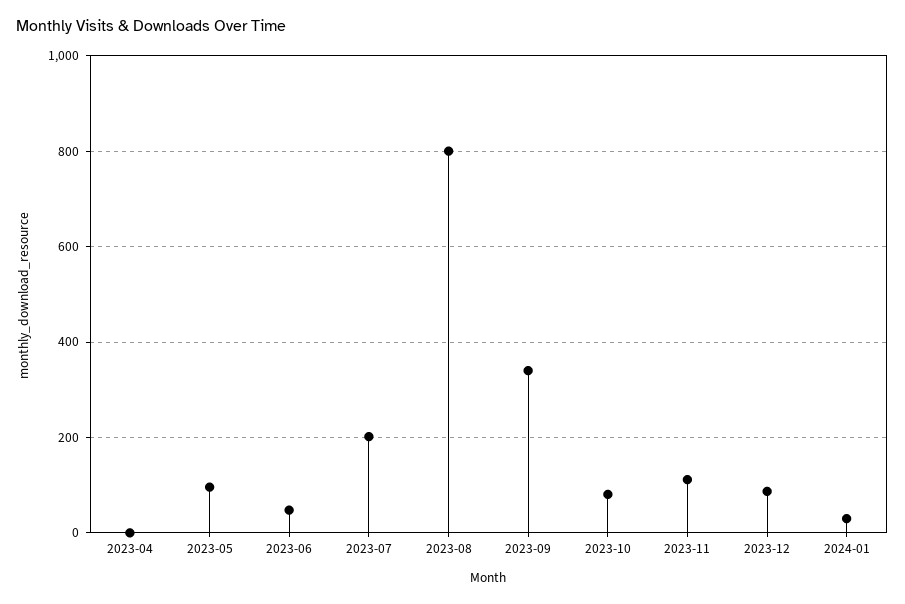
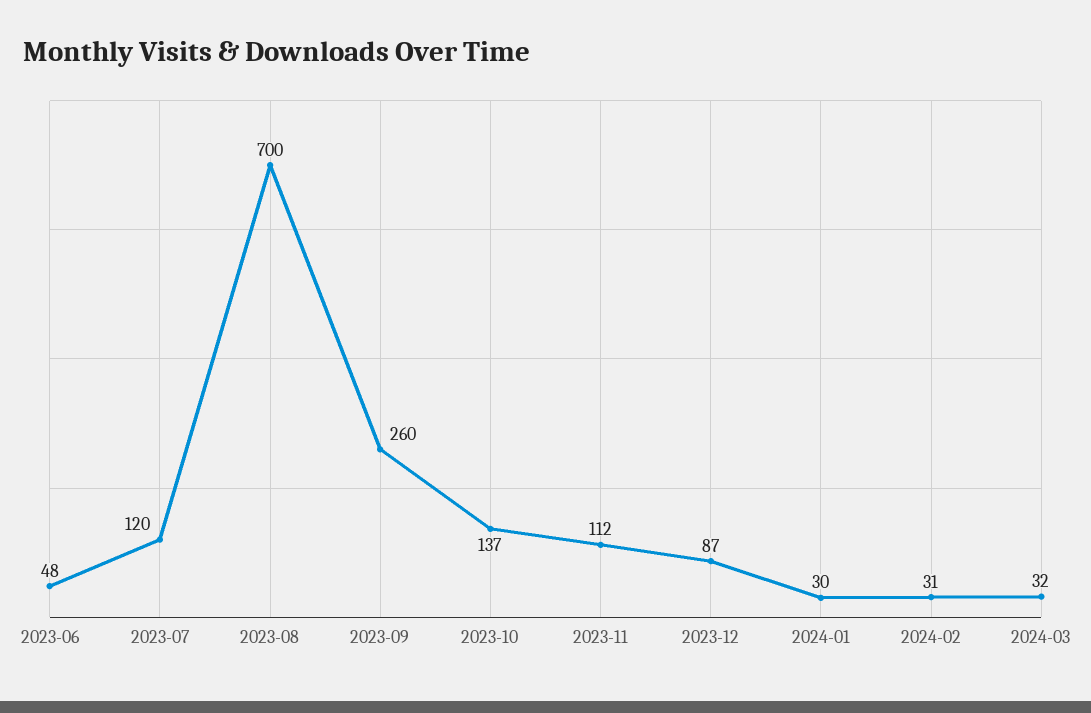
2023-04: 0 -> none
2023-05: 100 -> none
2023-07: 200 -> 120
2023-08: 800 -> 700
2023-09: 340 -> 260
2023-10: 80 -> 137
2024-02: none -> 31
2024-03: none -> 32

